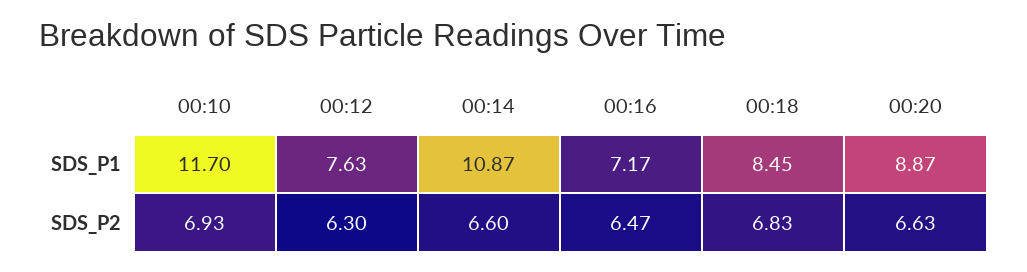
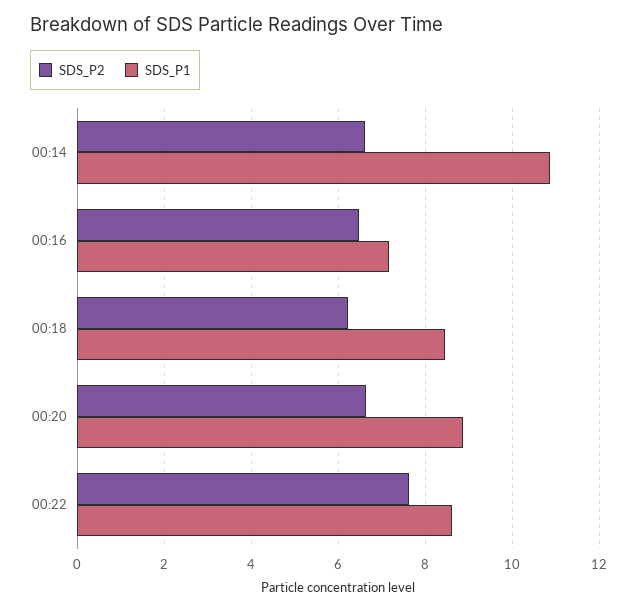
SDS_P1, 00:10: 11.7 -> none
SDS_P1, 00:12: 7.63 -> none
SDS_P2, 00:10: 6.93 -> none
SDS_P2, 00:12: 6.3 -> none
SDS_P2, 00:18: 6.83 -> 6.2
SDS_P2, 00:22: none -> 7.6
SDS_P1, 00:22: none -> 8.6

